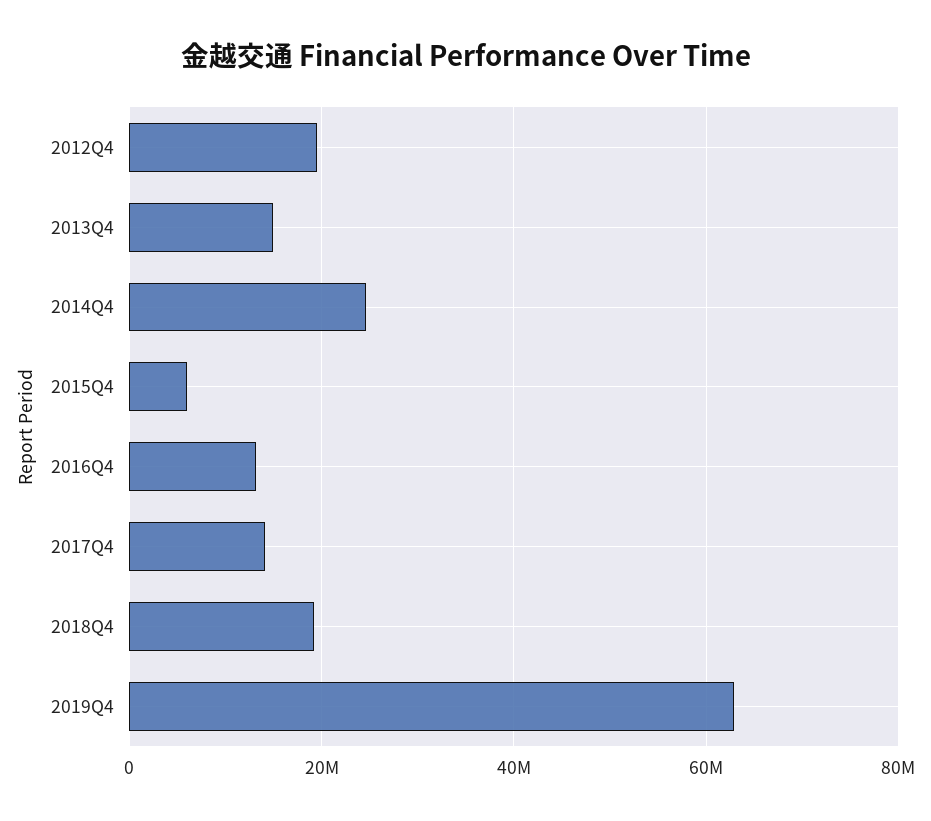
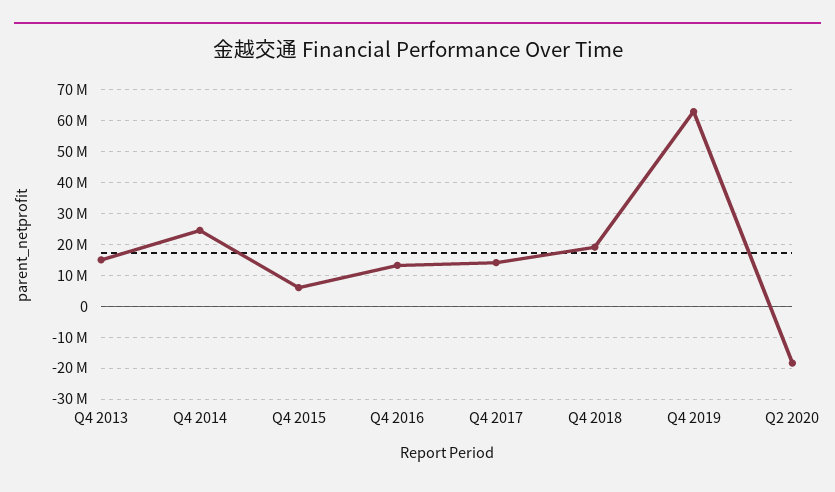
2012Q4: 20000000 -> none
Q2 2020: none -> -18000000

